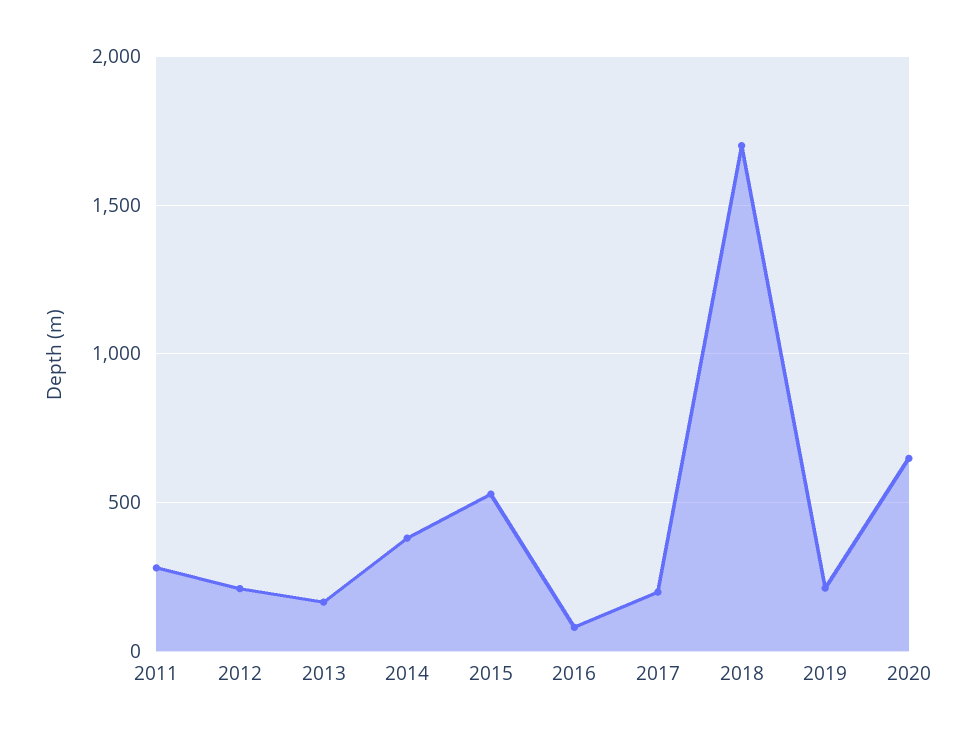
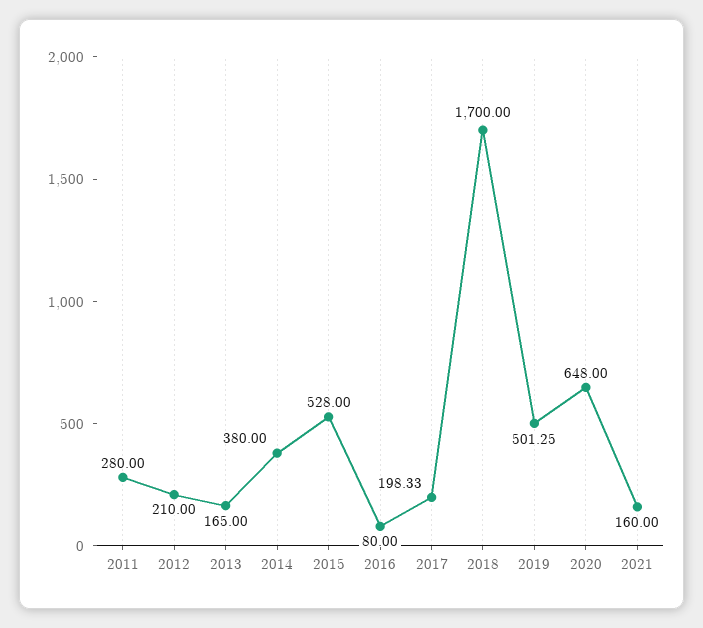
2019: 200 -> 501.25
2021: none -> 160

